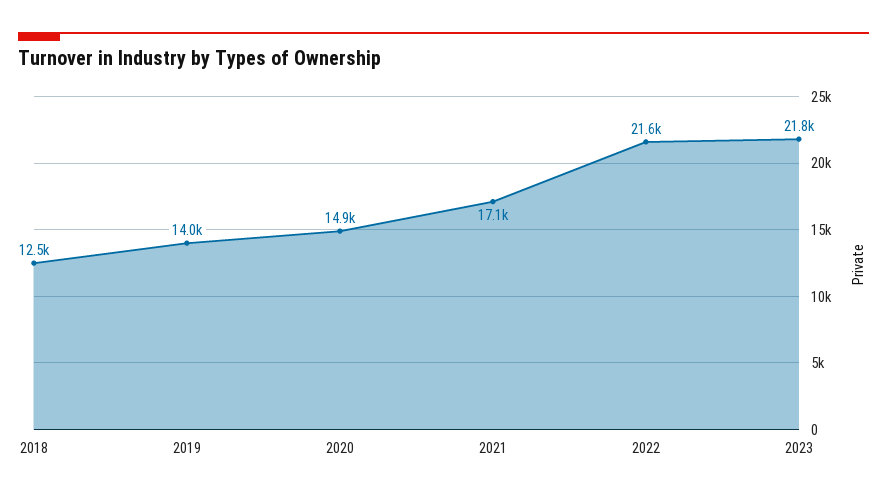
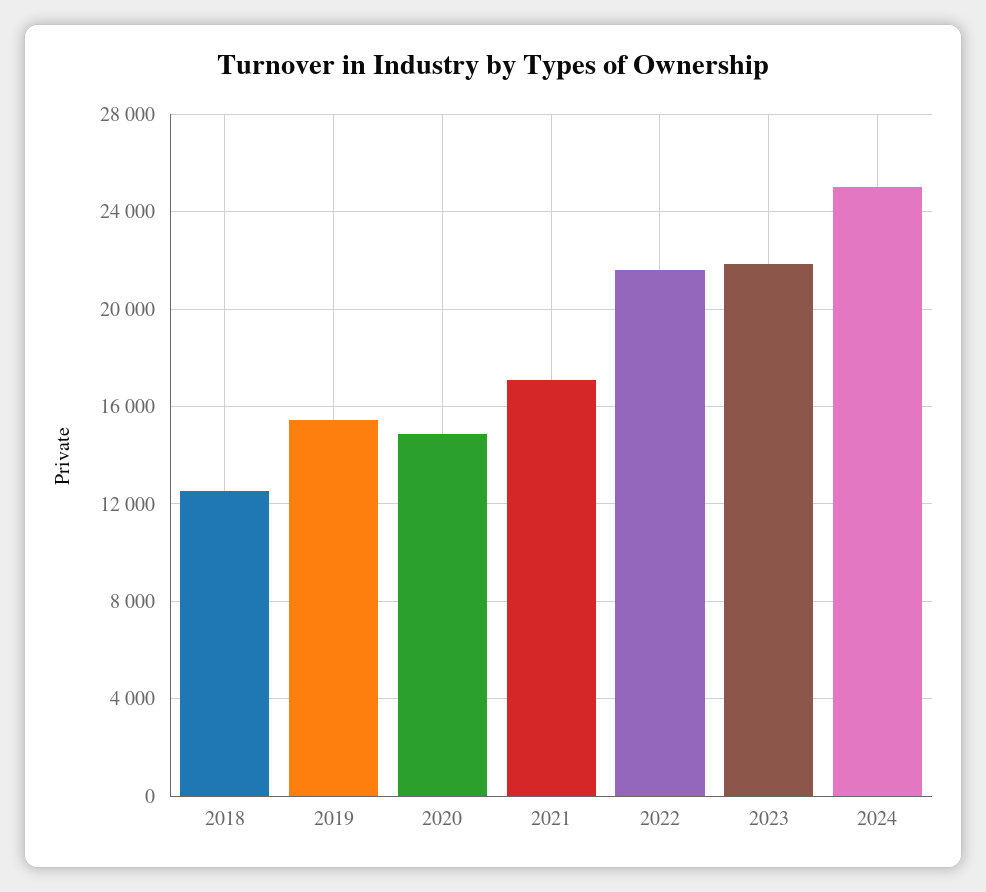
2019: 14000 -> 15500
2024: none -> 25000

